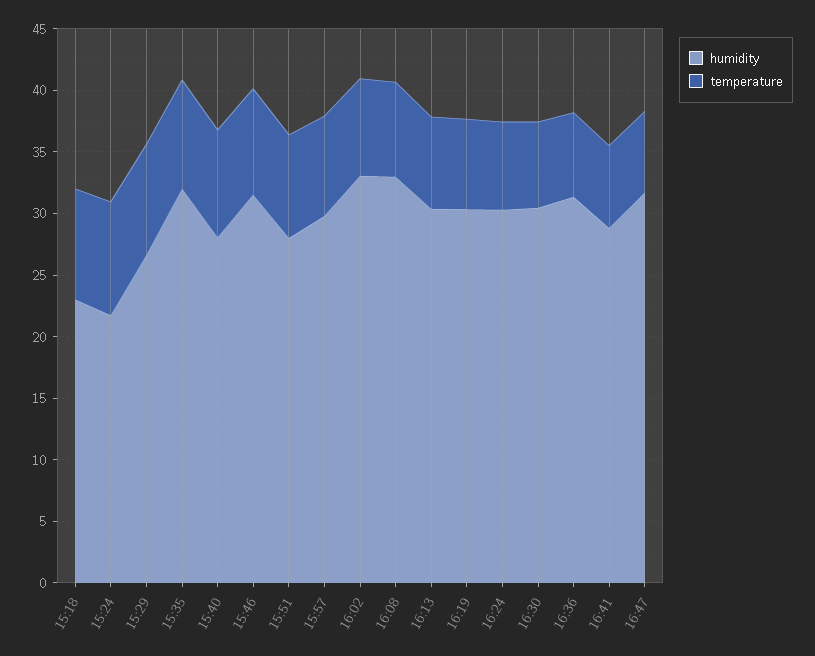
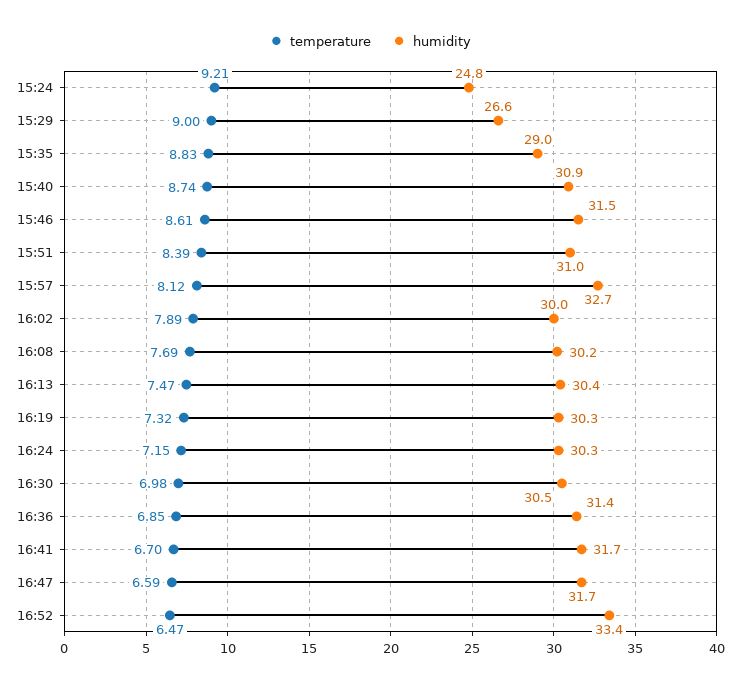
humidity, 15:18: 23 -> none
temperature, 15:18: 9 -> none
humidity, 15:24: 22 -> 24.8
humidity, 15:35: 32 -> 29
humidity, 15:40: 28 -> 30.9
humidity, 15:51: 28 -> 31
humidity, 15:57: 30 -> 32.7
humidity, 16:02: 33 -> 30
humidity, 16:08: 33 -> 30.2
humidity, 16:41: 29 -> 31.7
temperature, 16:52: none -> 6.47
humidity, 16:52: none -> 33.4

